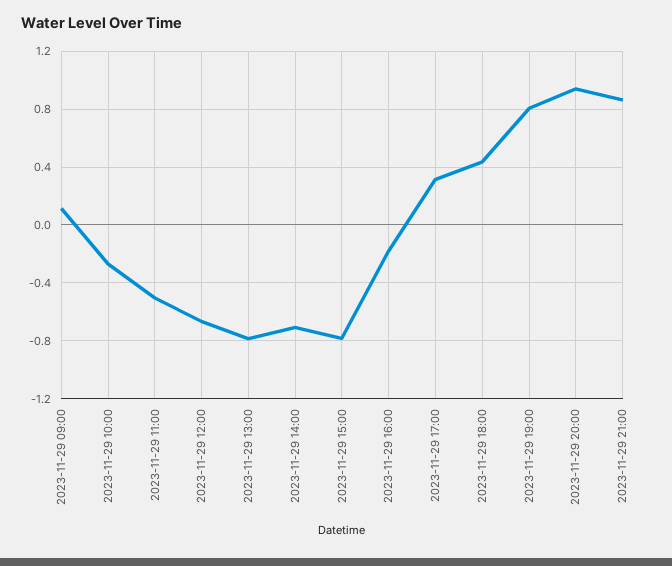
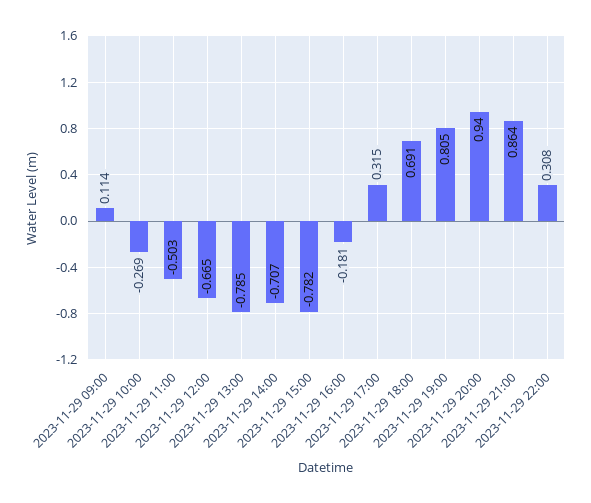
2023-11-29 18:00: 0.45 -> 0.691
2023-11-29 22:00: none -> 0.308

